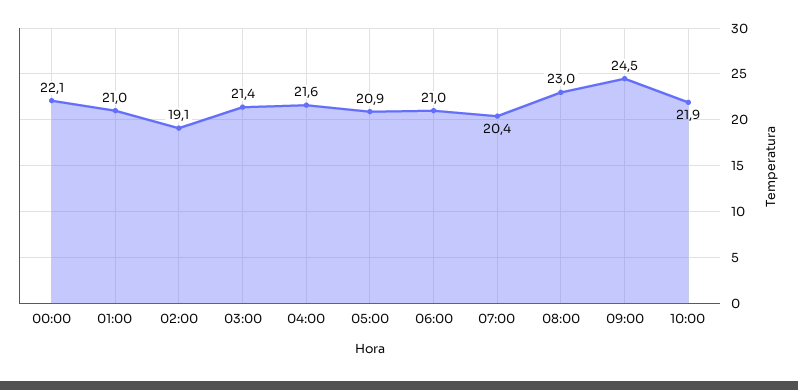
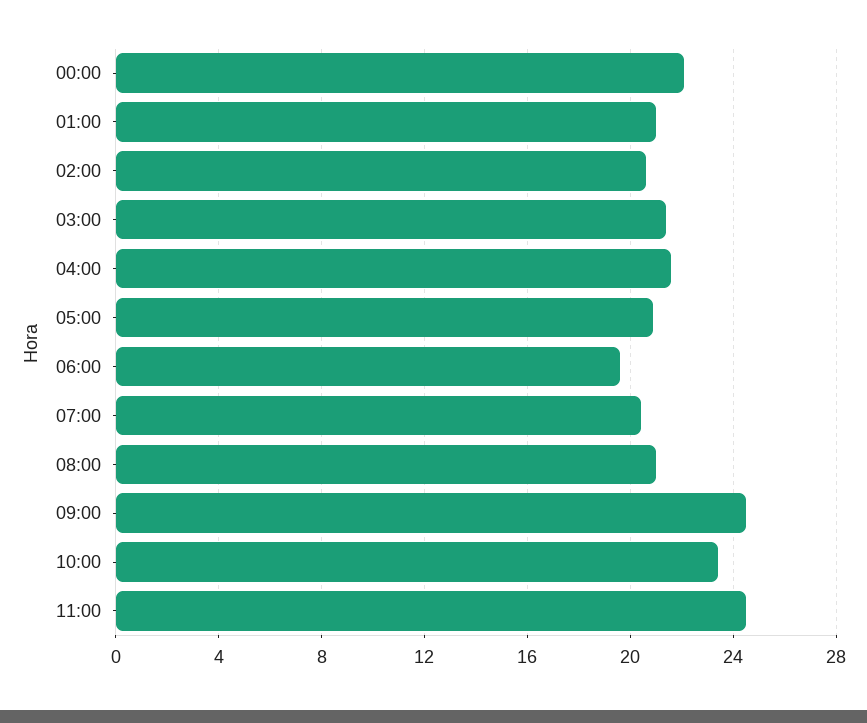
02:00: 19.1 -> 20.5
06:00: 21 -> 19.5
08:00: 23 -> 21
10:00: 21.9 -> 23.5
11:00: none -> 24.5

